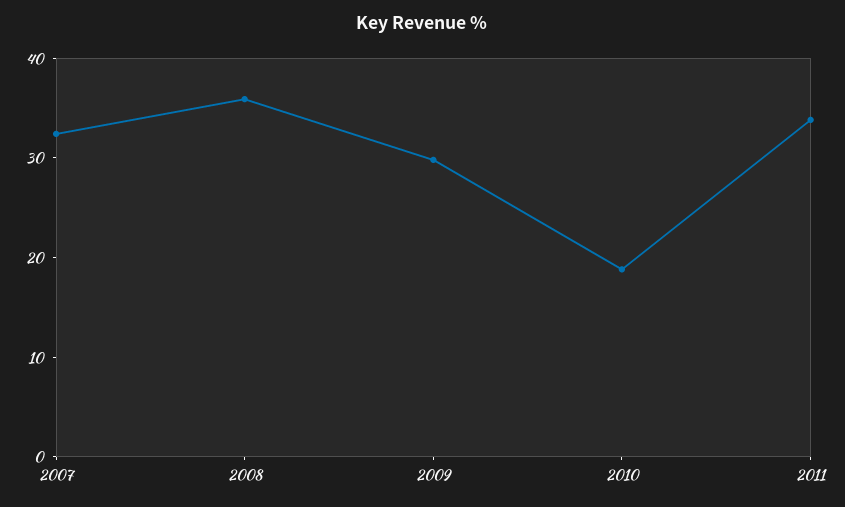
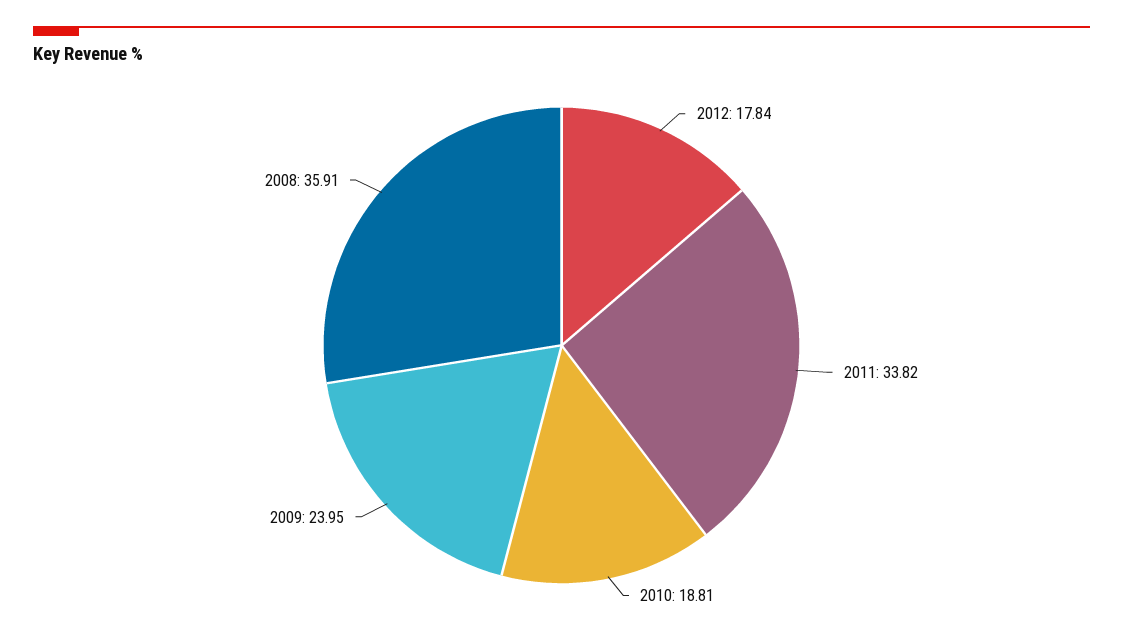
2007: 32 -> none
2009: 30 -> 23.95
2012: none -> 17.84

